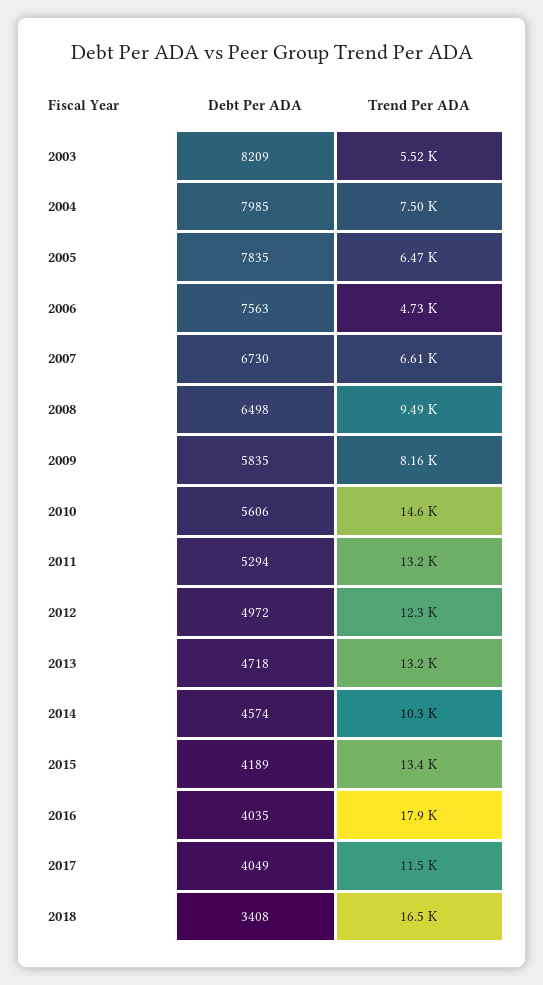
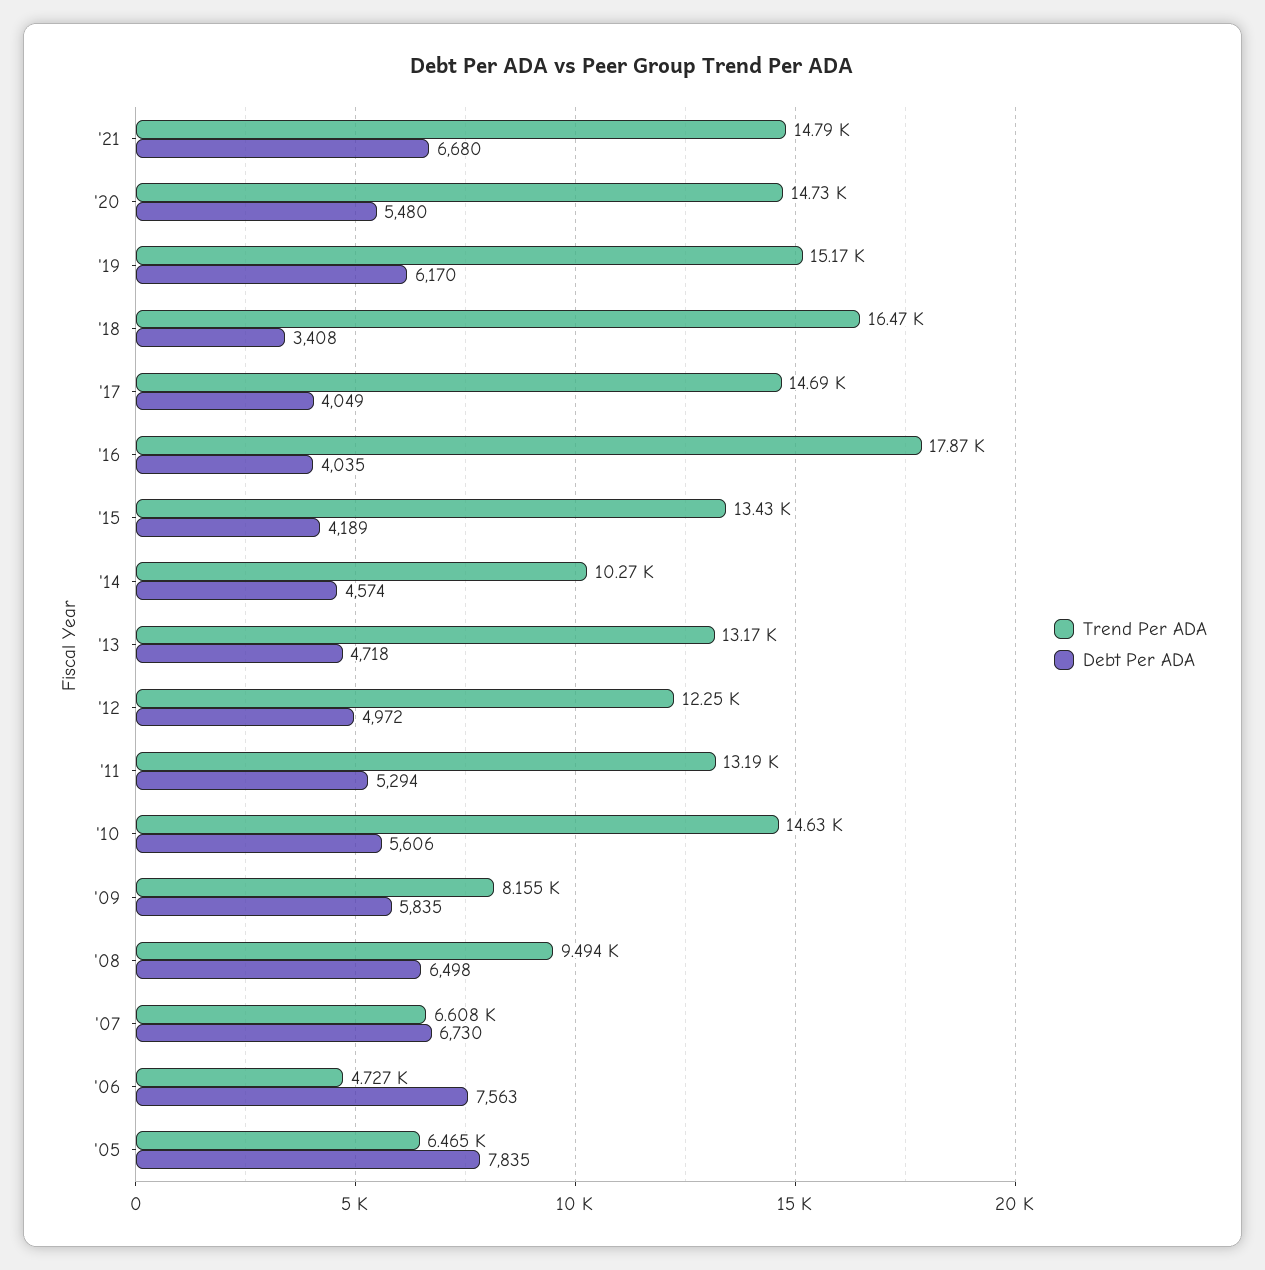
Debt Per ADA, 2003: 8209 -> none
Trend Per ADA, 2003: 5520 -> none
Debt Per ADA, 2004: 7985 -> none
Trend Per ADA, 2004: 7500 -> none
Trend Per ADA, 2017: 11500 -> 14690
Trend Per ADA, '21: none -> 14790
Debt Per ADA, '21: none -> 6680
Trend Per ADA, '20: none -> 14730
Debt Per ADA, '20: none -> 5480
Trend Per ADA, '19: none -> 15170
Debt Per ADA, '19: none -> 6170

